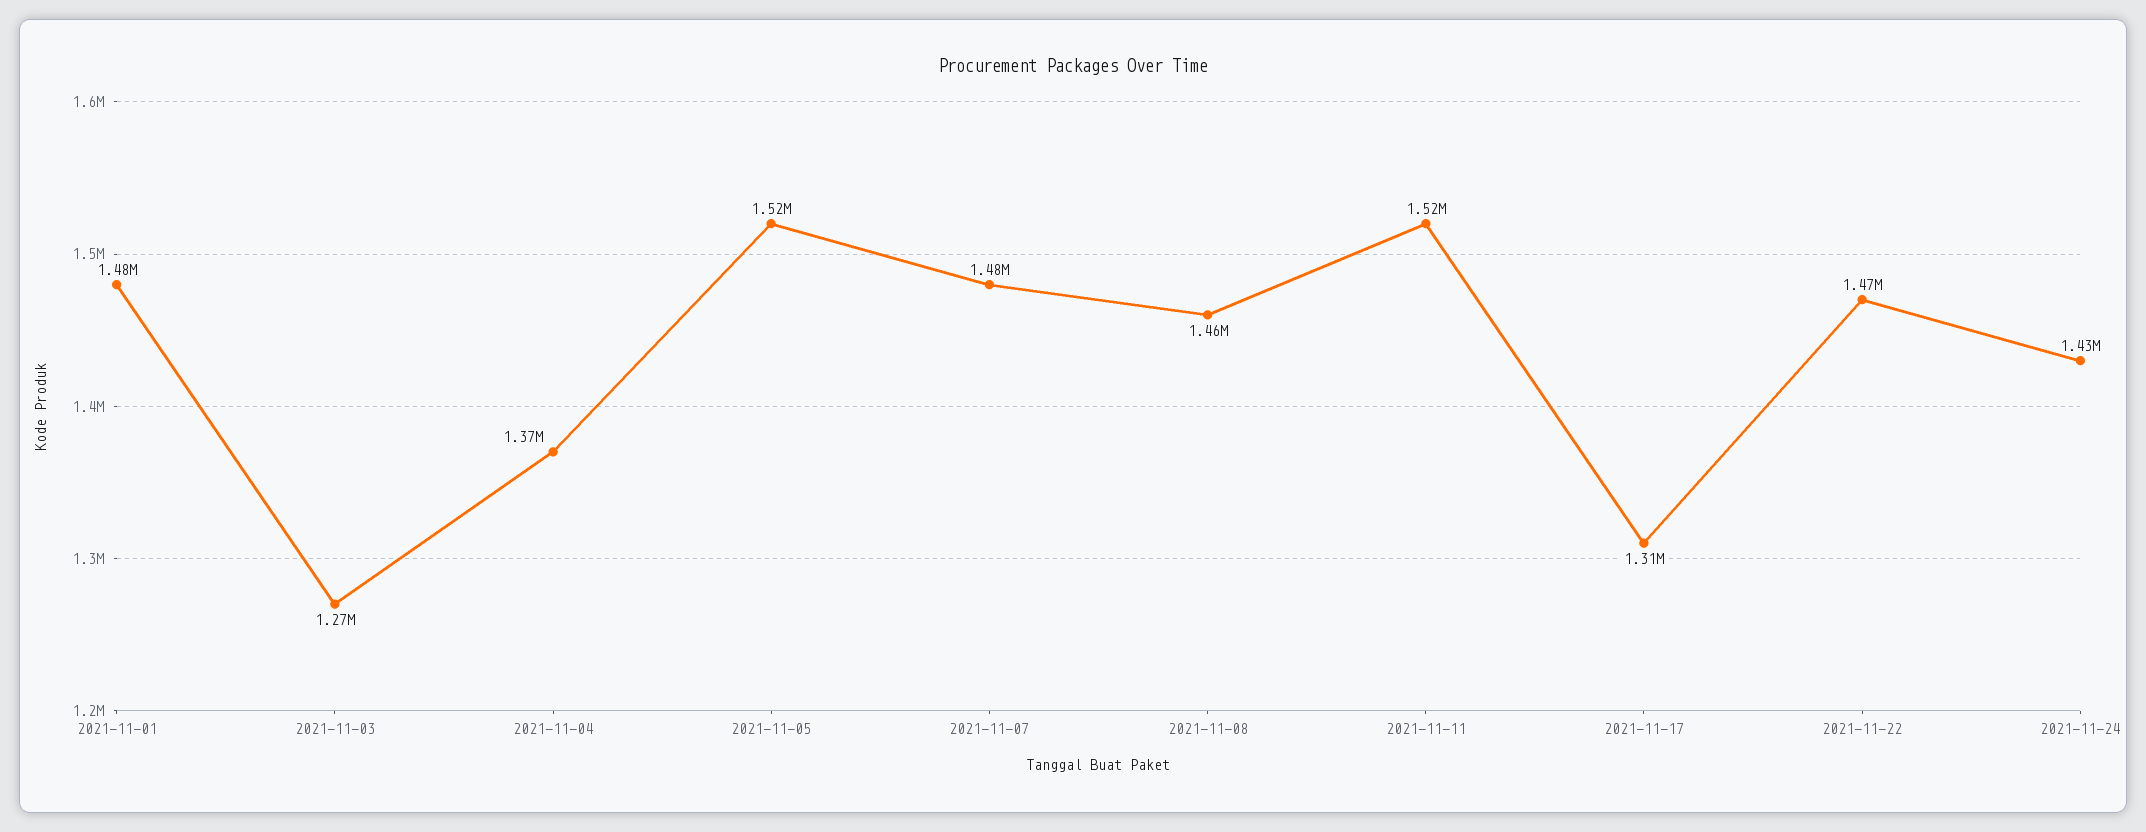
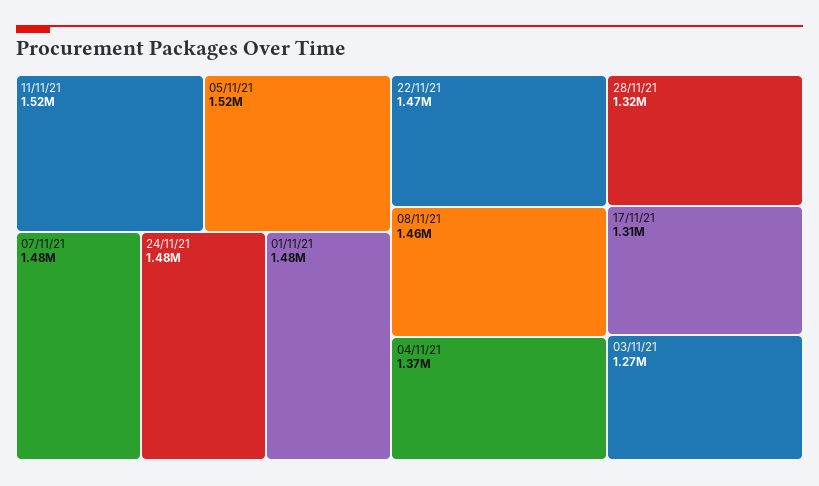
2021-11-24: 1430000 -> 1480000
28/11/21: none -> 1320000

